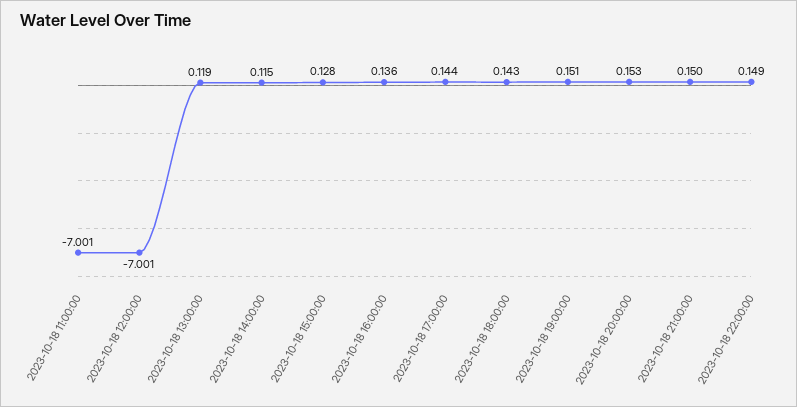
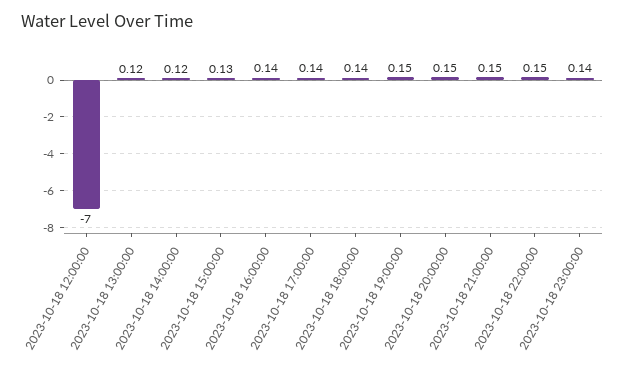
2023-10-18 11:00:00: -7.001 -> none
2023-10-18 23:00:00: none -> 0.14

